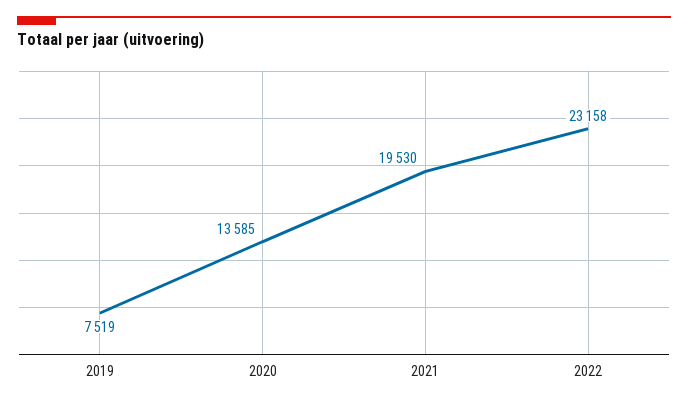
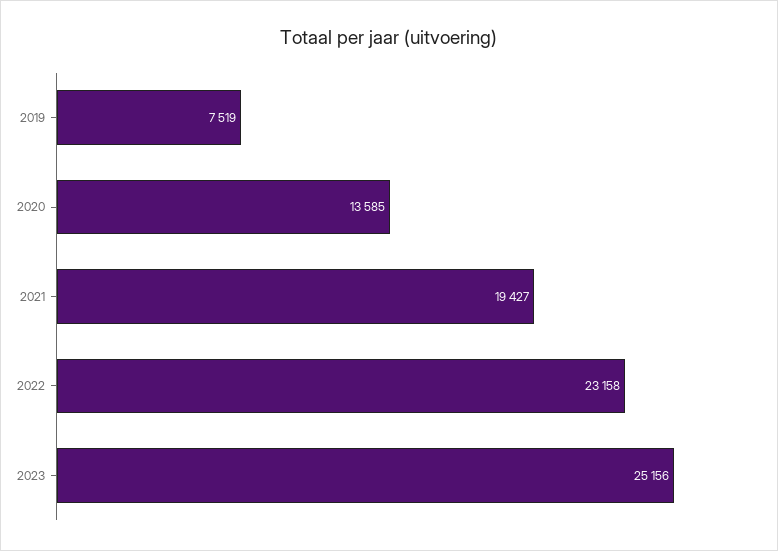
2021: 19530 -> 19427
2023: none -> 25156

